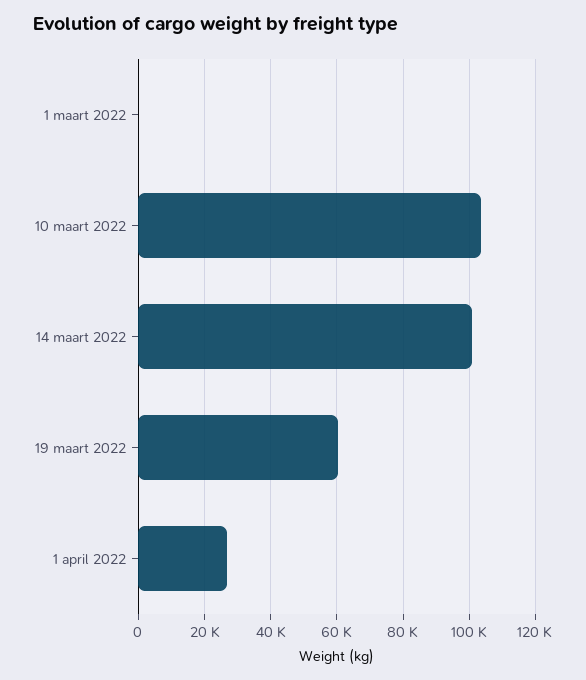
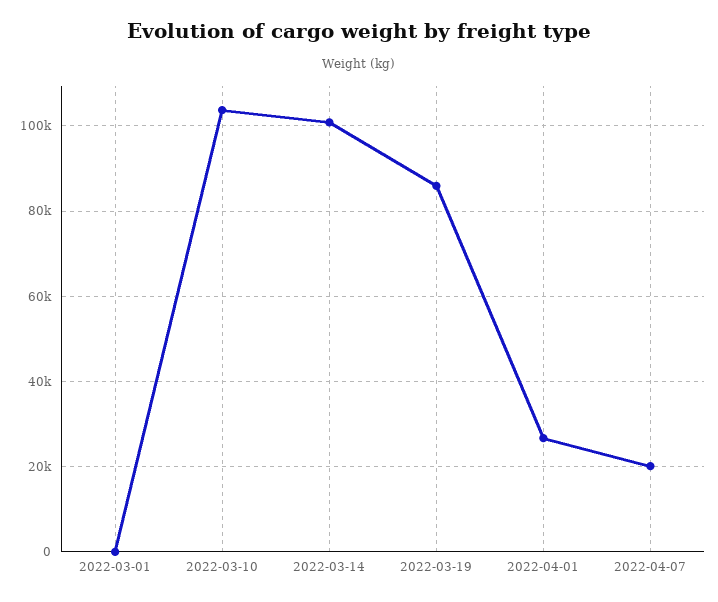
19 maart 2022: 60000 -> 86000
2022-04-07: none -> 20000

